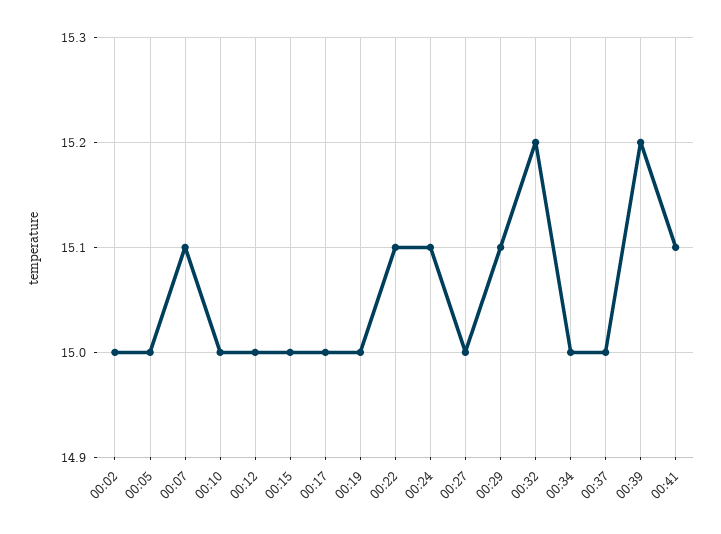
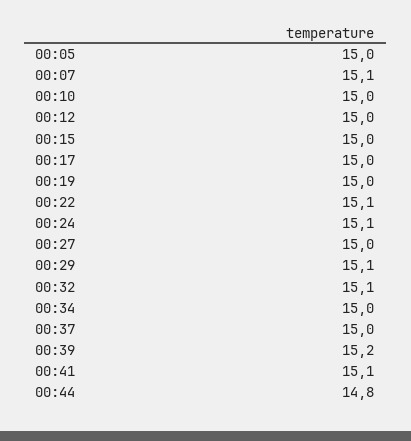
00:02: 15 -> none
00:32: 15.2 -> 15.1
00:44: none -> 14.8

